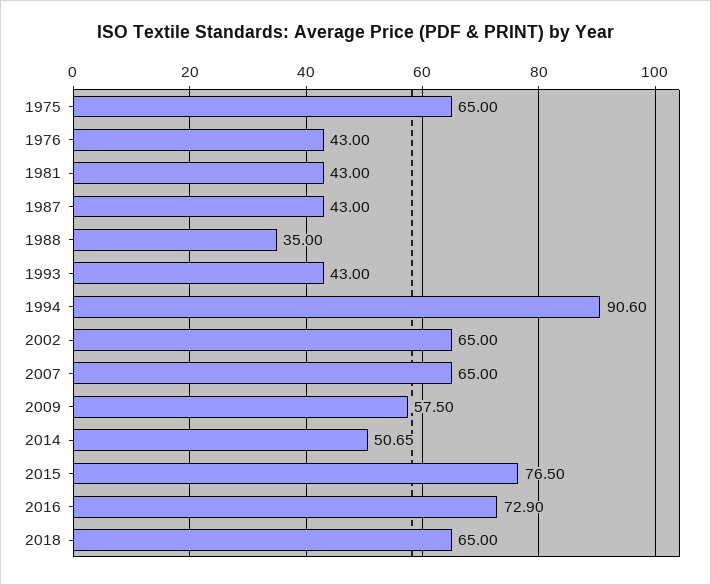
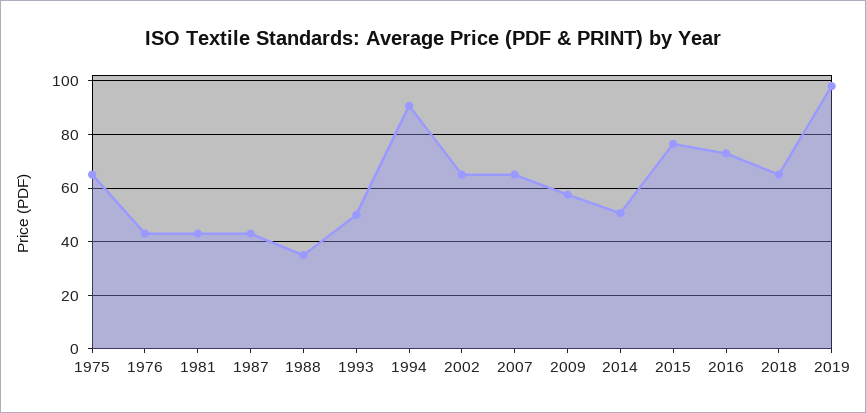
1993: 43 -> 50
2019: none -> 97.5

